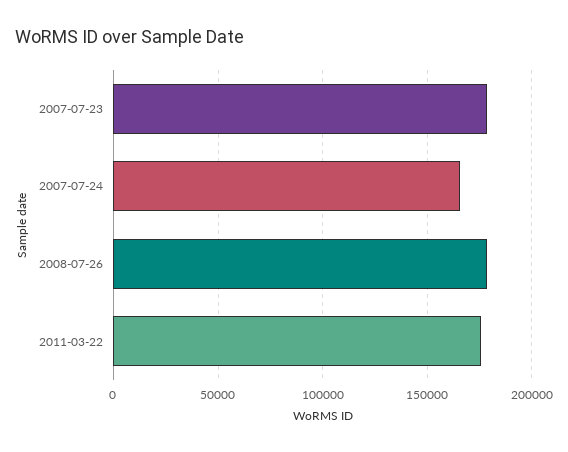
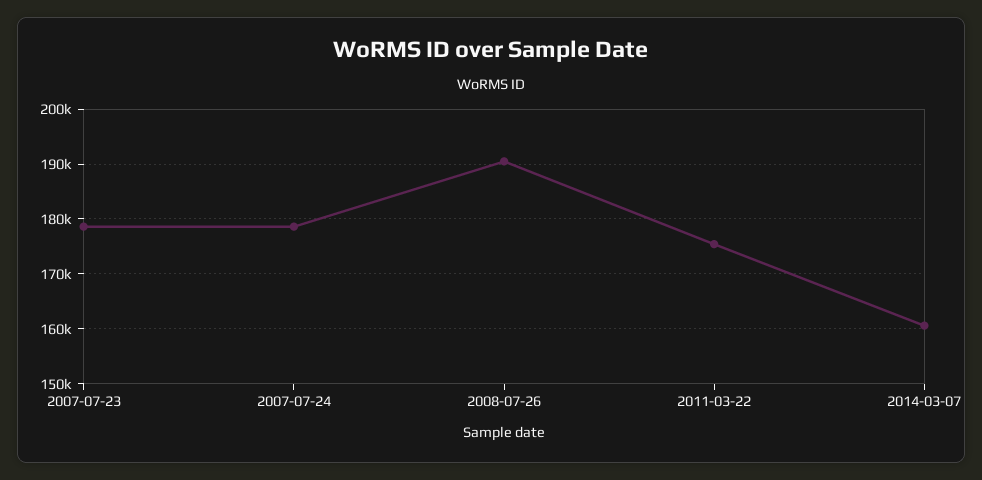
2007-07-24: 165000 -> 178000
2008-07-26: 180000 -> 190000
2014-03-07: none -> 160000

